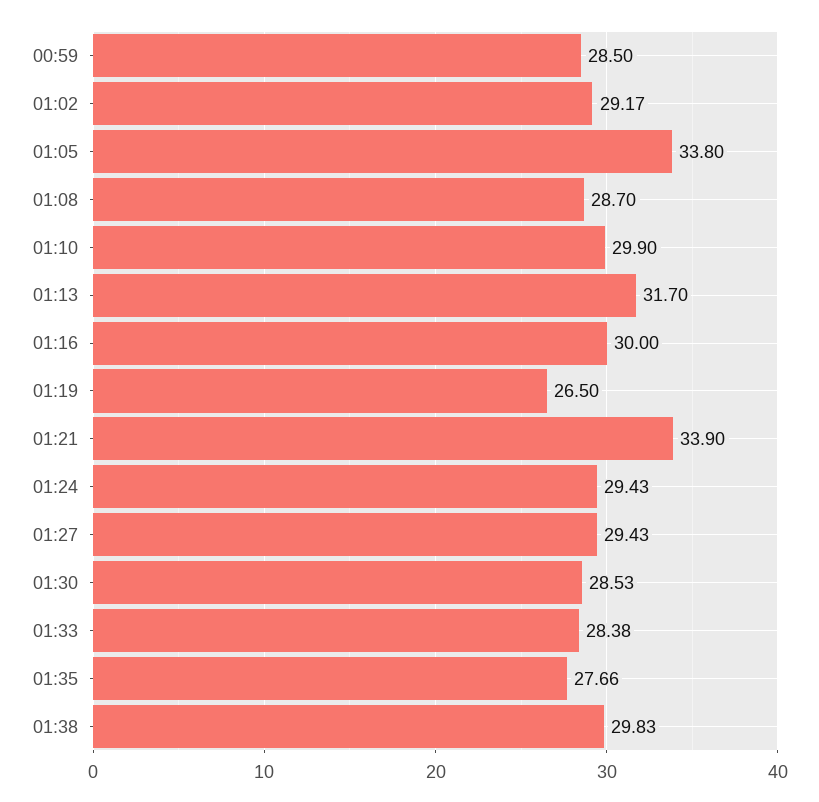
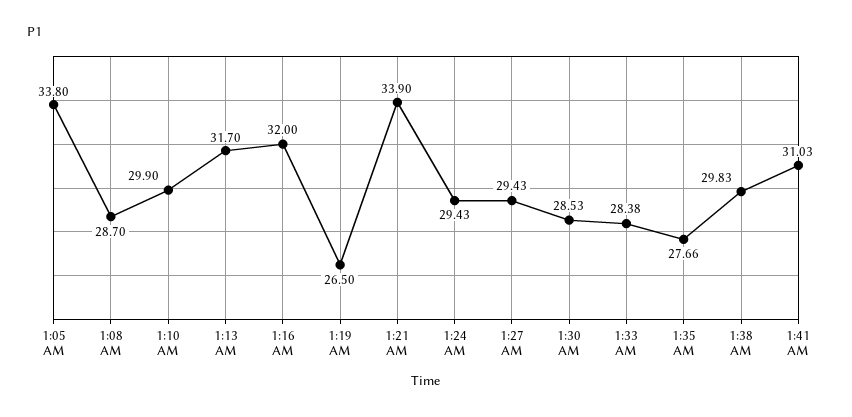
00:59: 28.5 -> none
01:02: 29.17 -> none
01:16: 30 -> 32
1:41 AM: none -> 31.03

